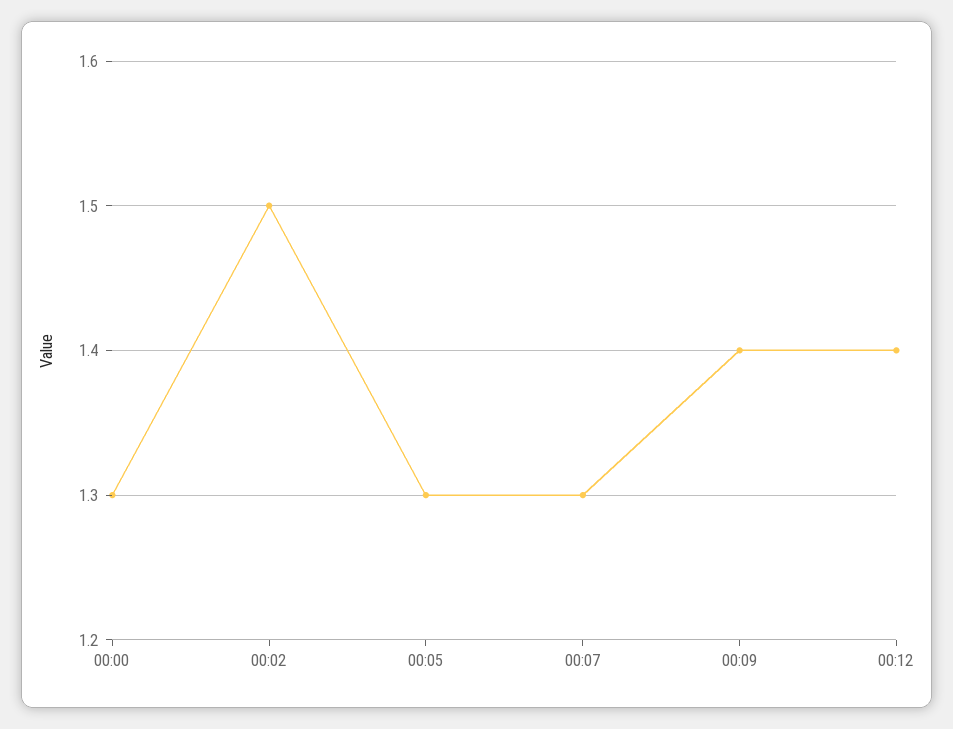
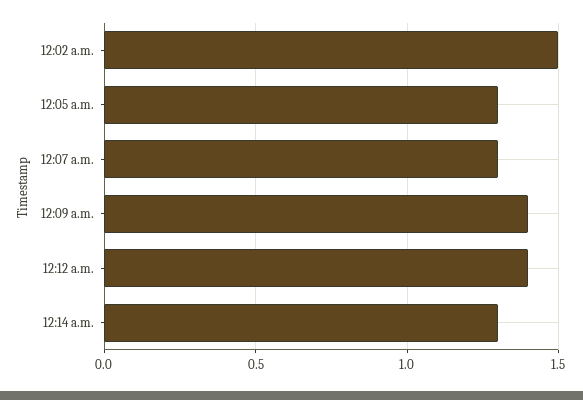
00:00: 1.3 -> none
12:14 a.m.: none -> 1.3

